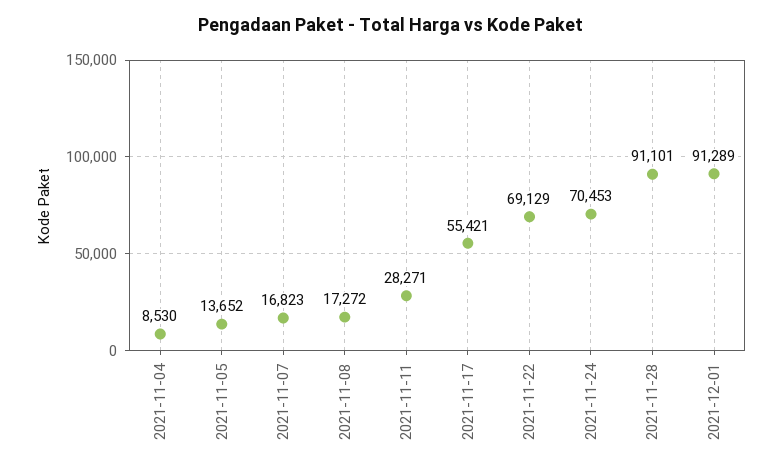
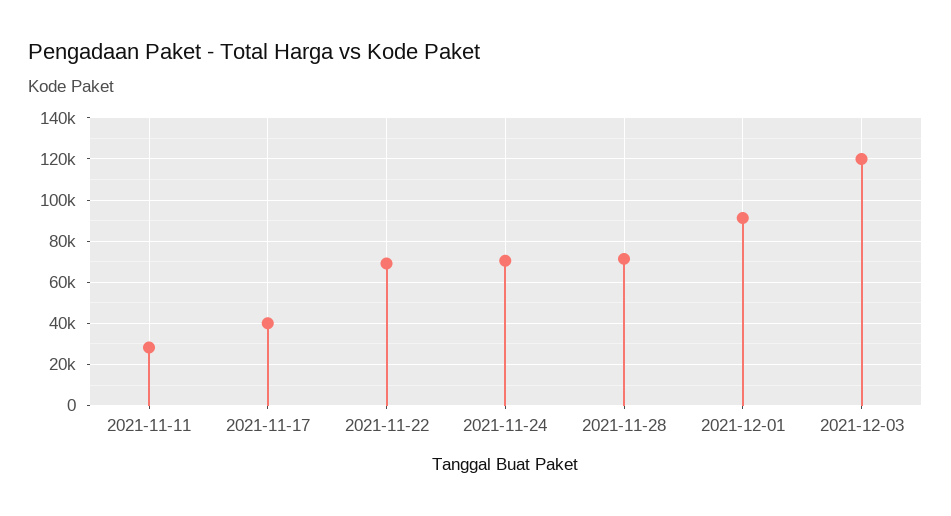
2021-11-04: 8530 -> none
2021-11-05: 13652 -> none
2021-11-07: 16823 -> none
2021-11-08: 17272 -> none
2021-11-17: 55421 -> 40000
2021-11-28: 91101 -> 70000
2021-12-03: none -> 120000

